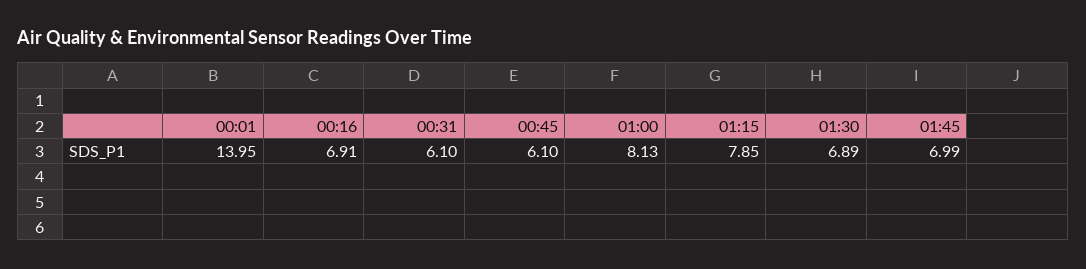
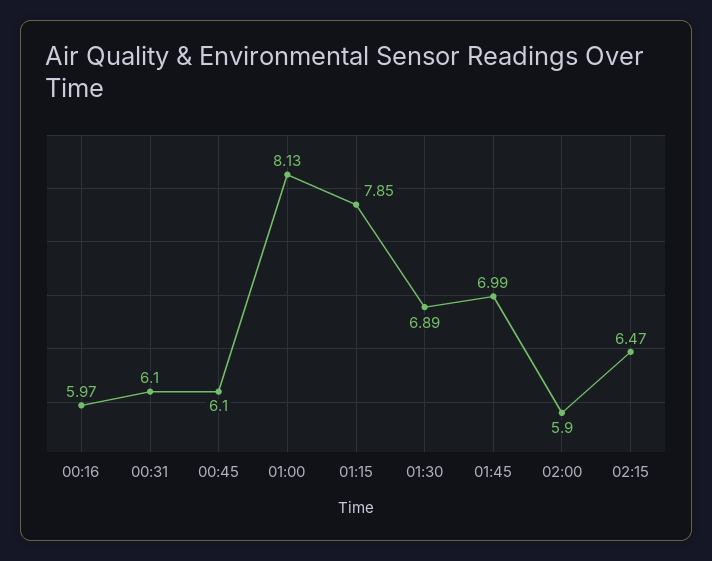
00:01: 13.95 -> none
00:16: 6.91 -> 5.97
02:00: none -> 5.9
02:15: none -> 6.47

